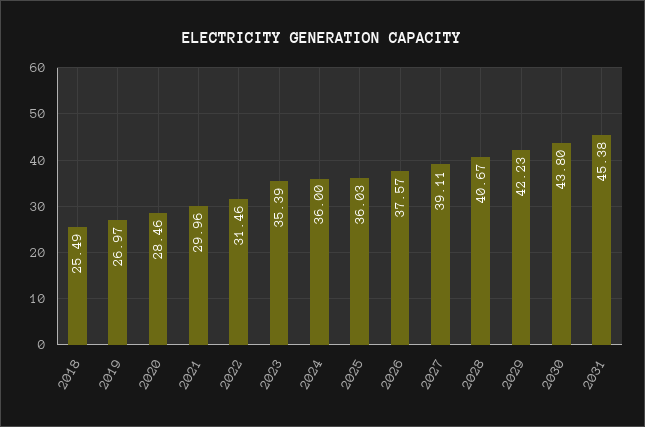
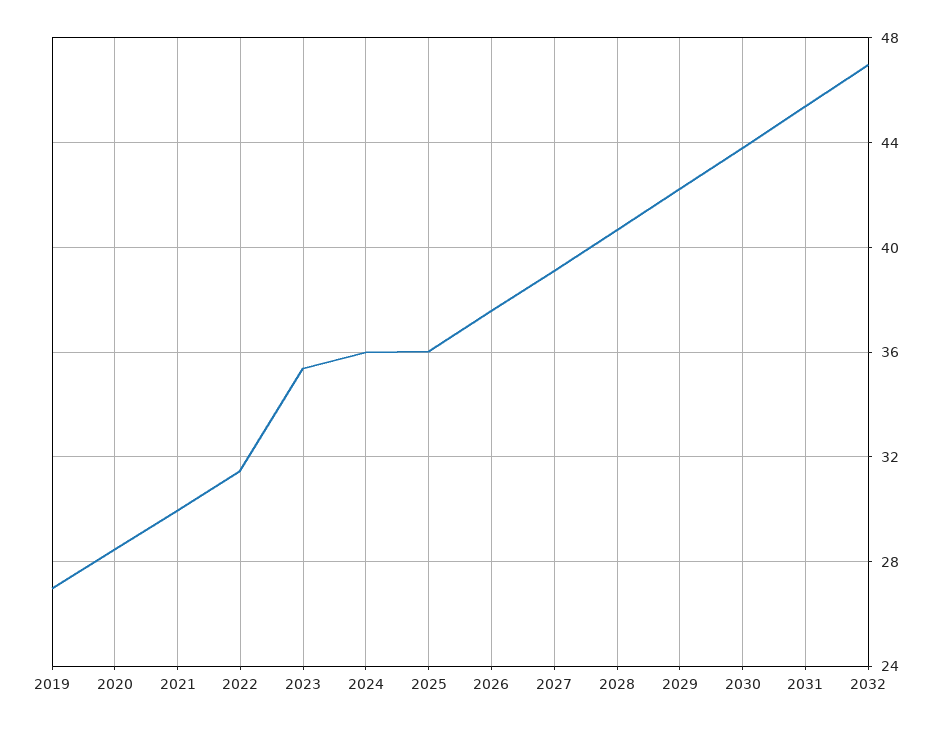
2018: 25.49 -> none
2032: none -> 47

